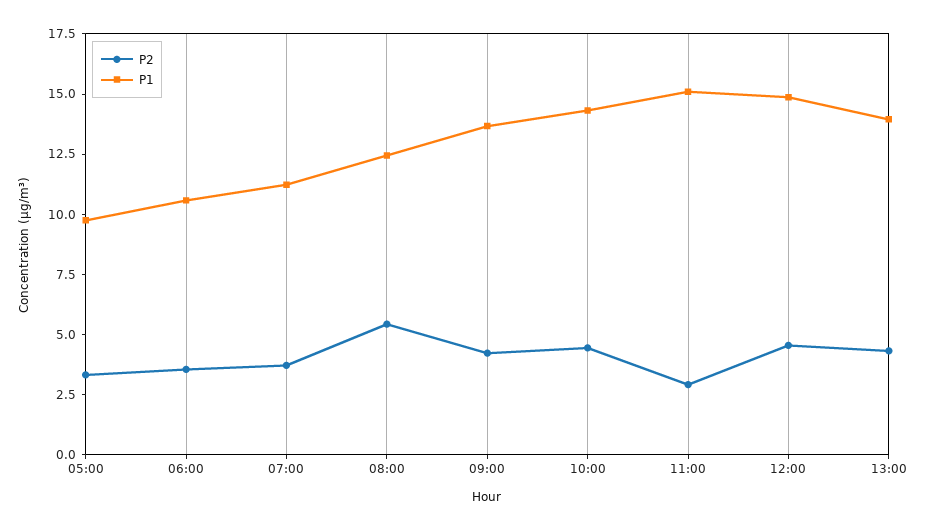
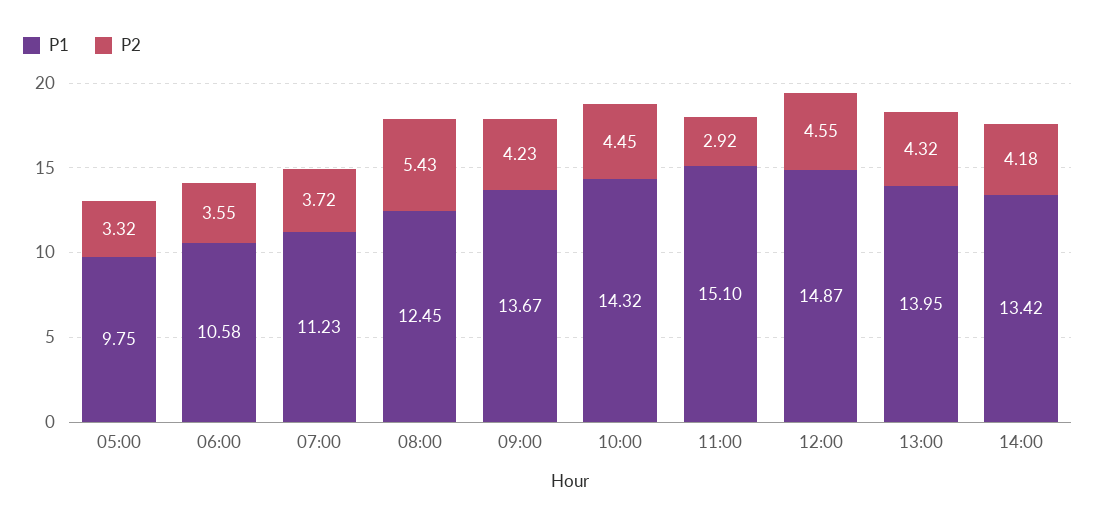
P1, 14:00: none -> 13.42
P2, 14:00: none -> 4.18

